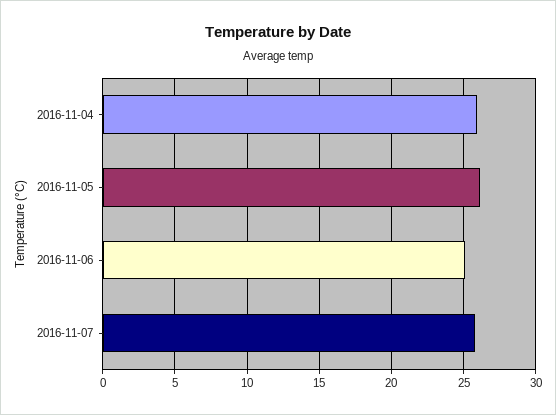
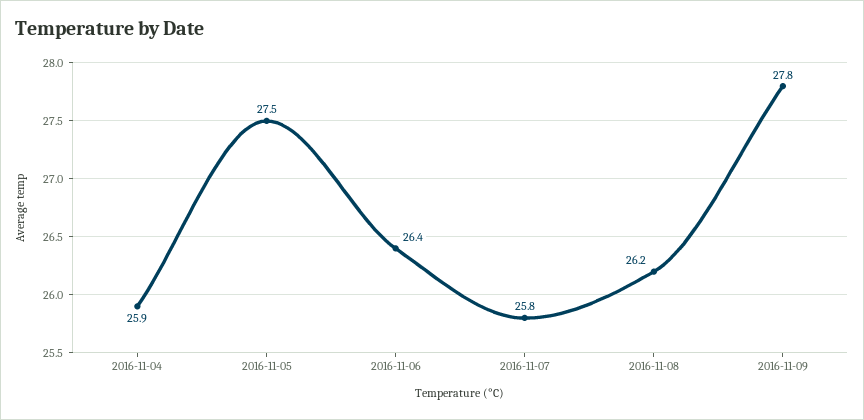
2016-11-05: 26 -> 27.5
2016-11-06: 25 -> 26.4
2016-11-08: none -> 26.2
2016-11-09: none -> 27.8

